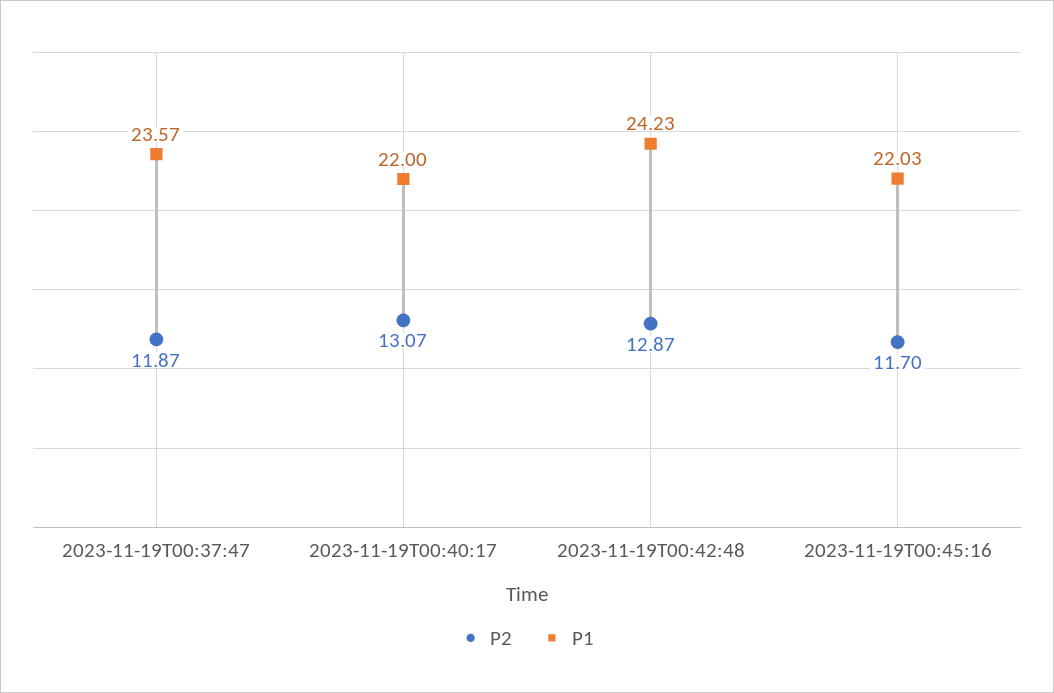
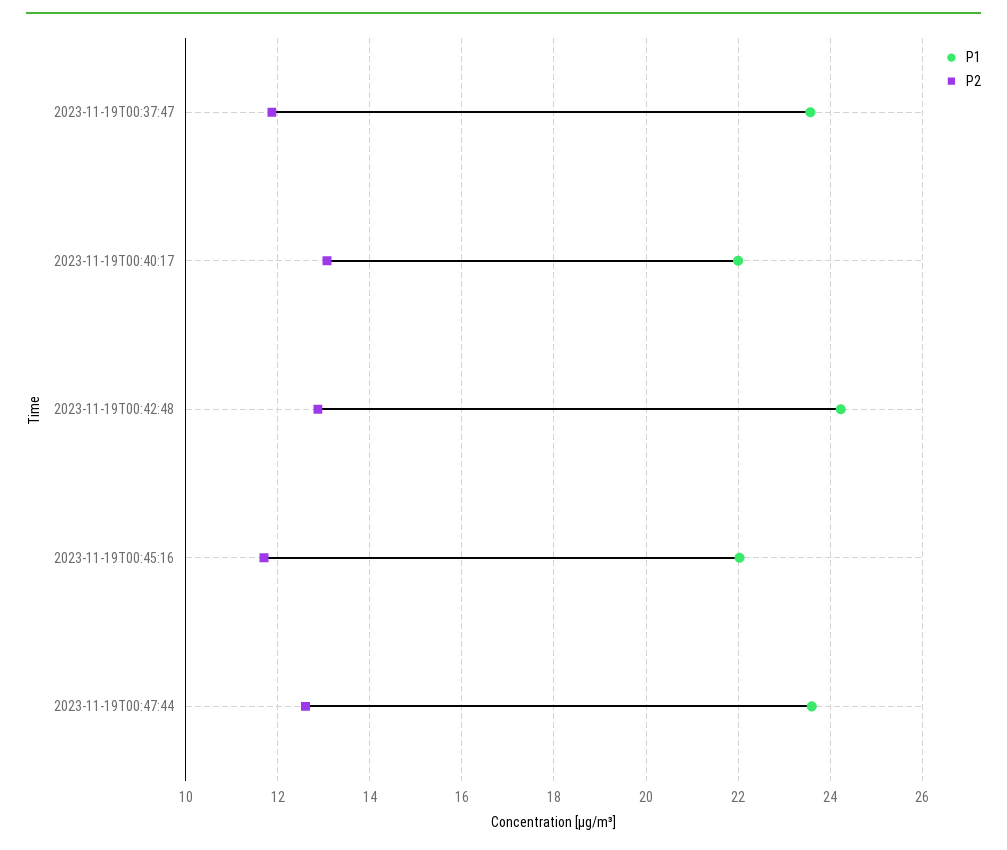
P1, 2023-11-19T00:47:44: none -> 23.6
P2, 2023-11-19T00:47:44: none -> 12.6

